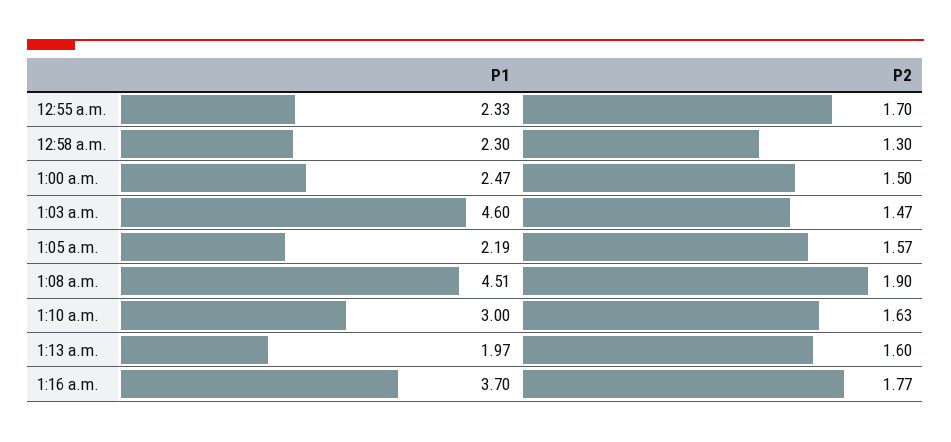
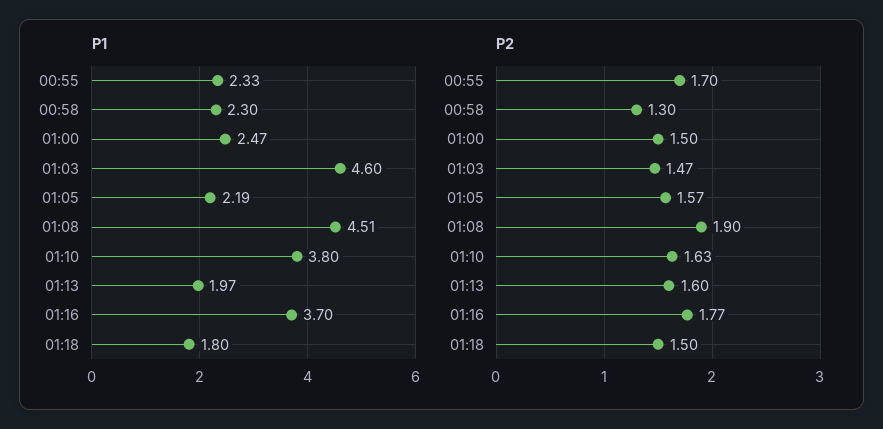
P1, 1:10 a.m.: 3 -> 3.8
P1, 01:18: none -> 1.8
P2, 01:18: none -> 1.5

